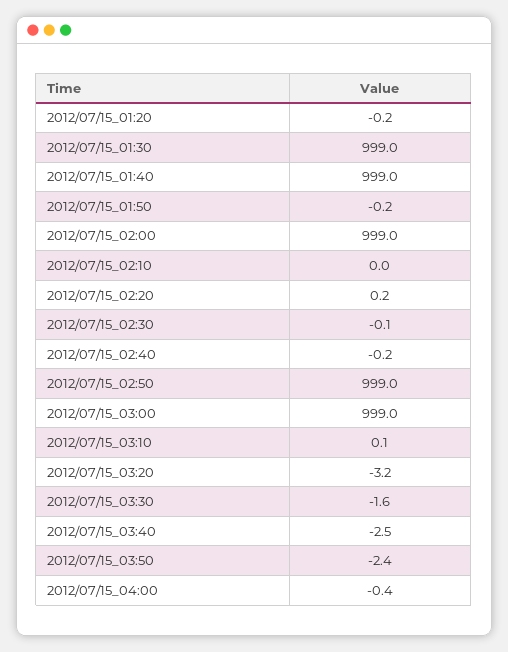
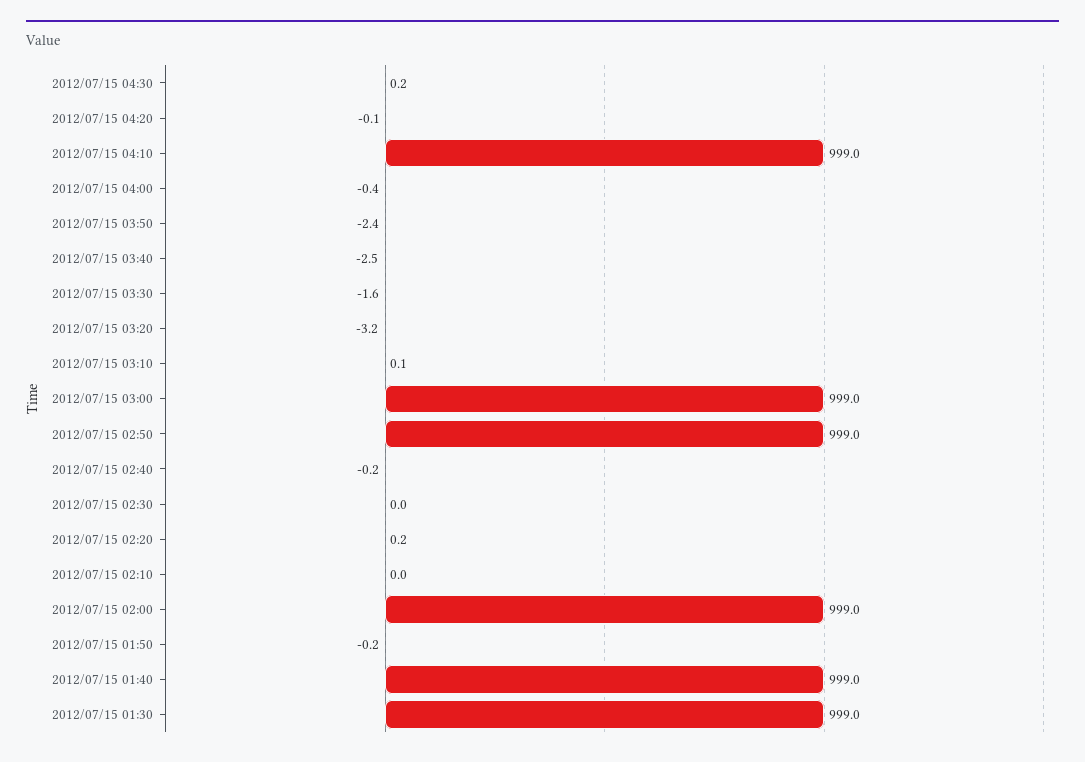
2012/07/15_01:20: -0.2 -> none
2012/07/15_02:30: -0.1 -> 0
2012/07/15 04:30: none -> 0.2
2012/07/15 04:20: none -> -0.1
2012/07/15 04:10: none -> 999

